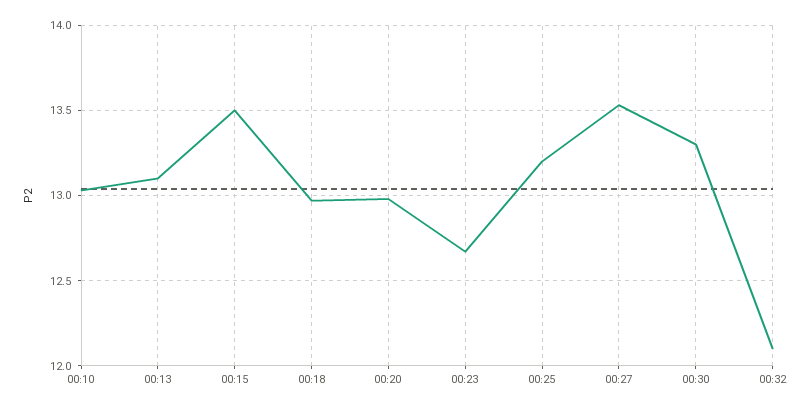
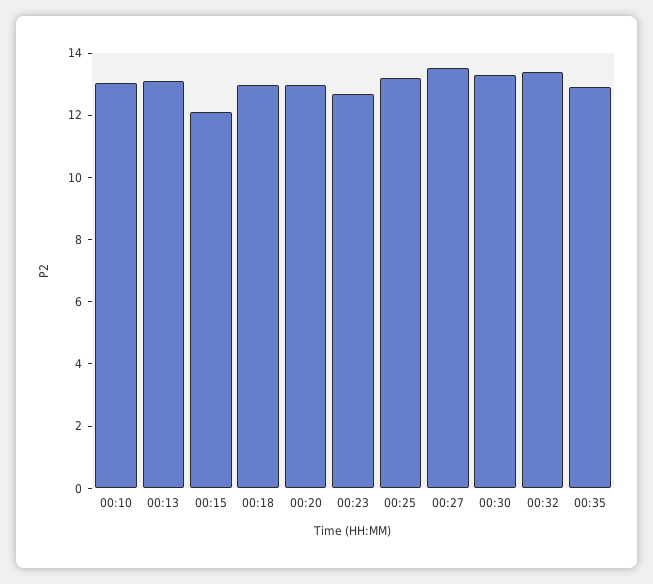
00:15: 13.5 -> 12
00:32: 12.1 -> 13.5
00:35: none -> 13

